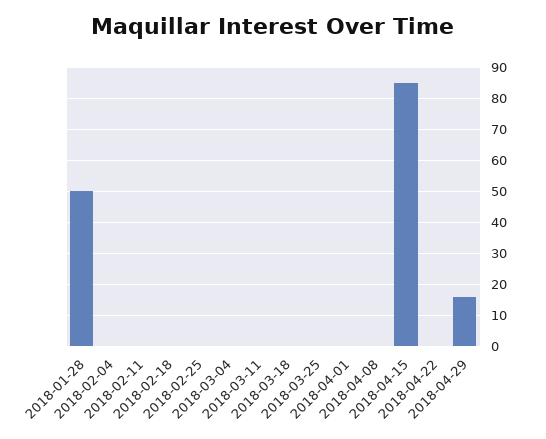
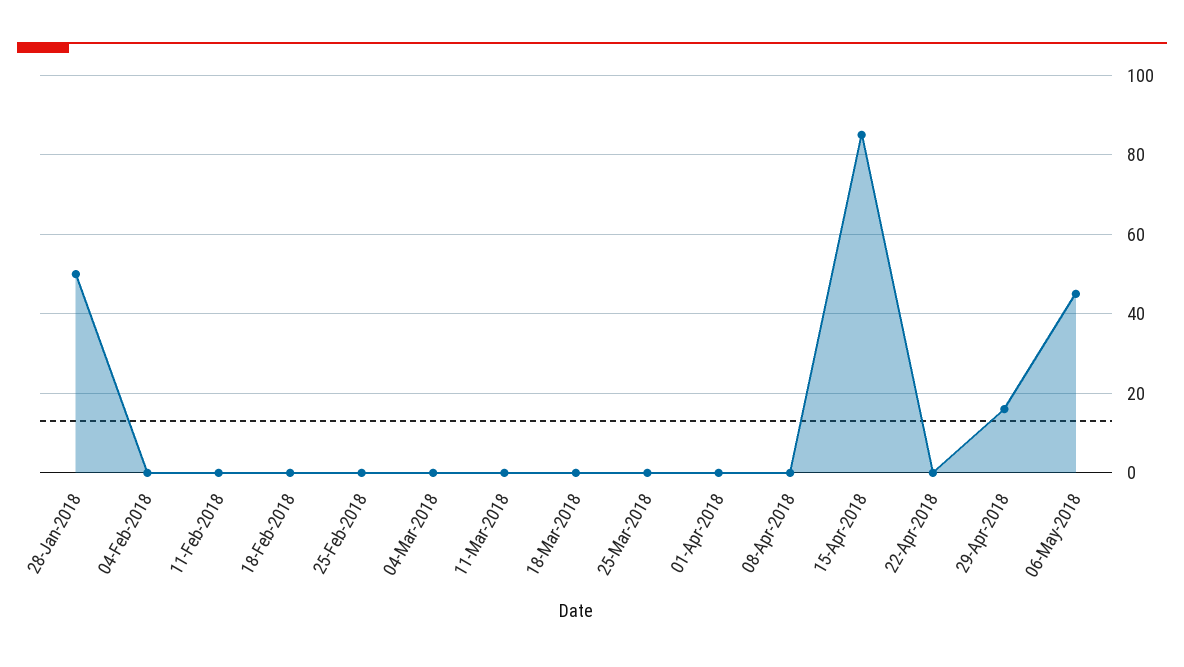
06-May-2018: none -> 45

